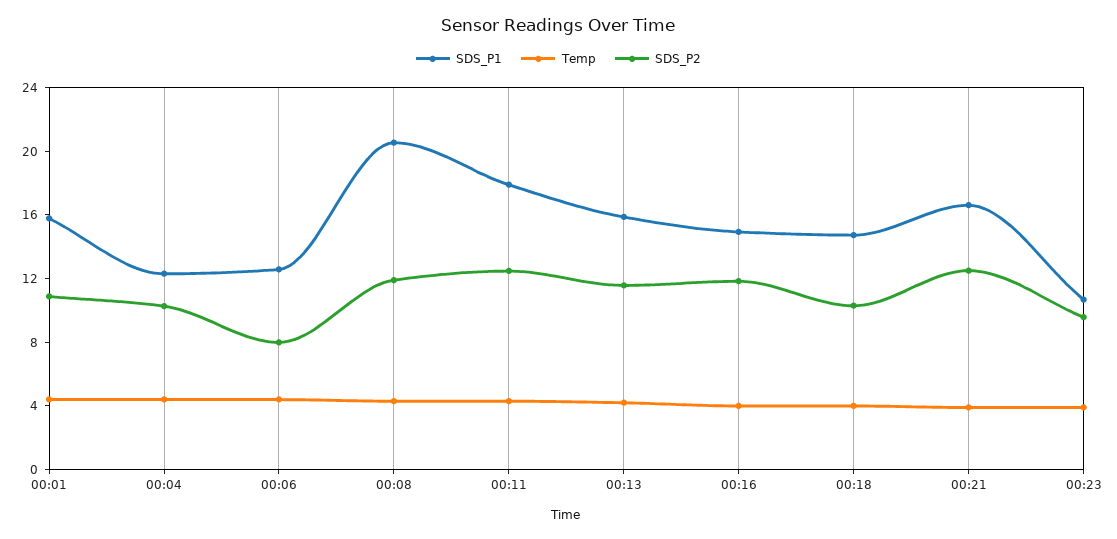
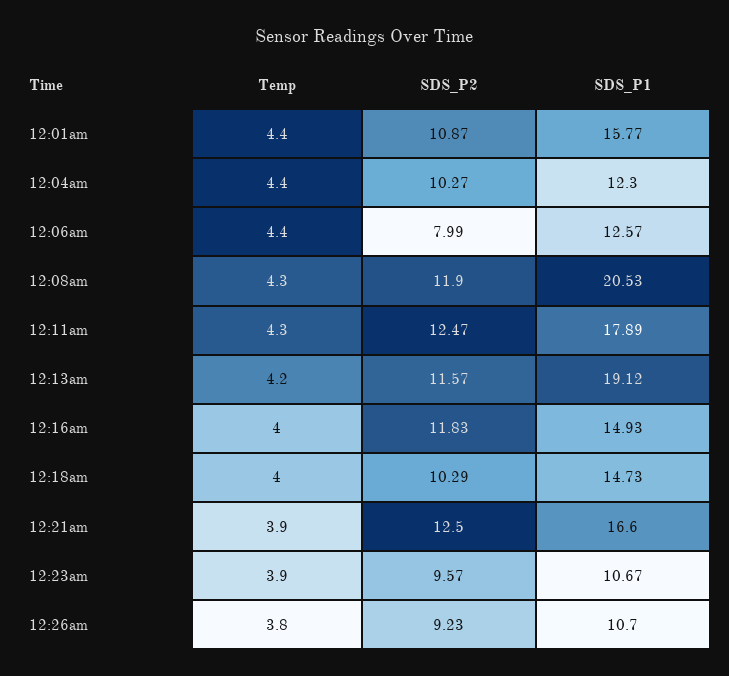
SDS_P1, 00:13: 16 -> 19.12
Temp, 12:26am: none -> 3.8
SDS_P2, 12:26am: none -> 9.23
SDS_P1, 12:26am: none -> 10.7

